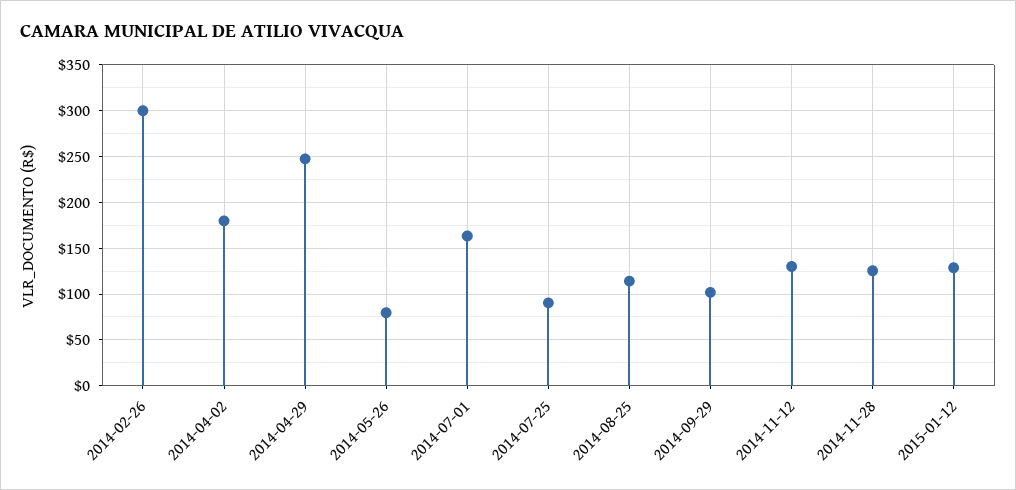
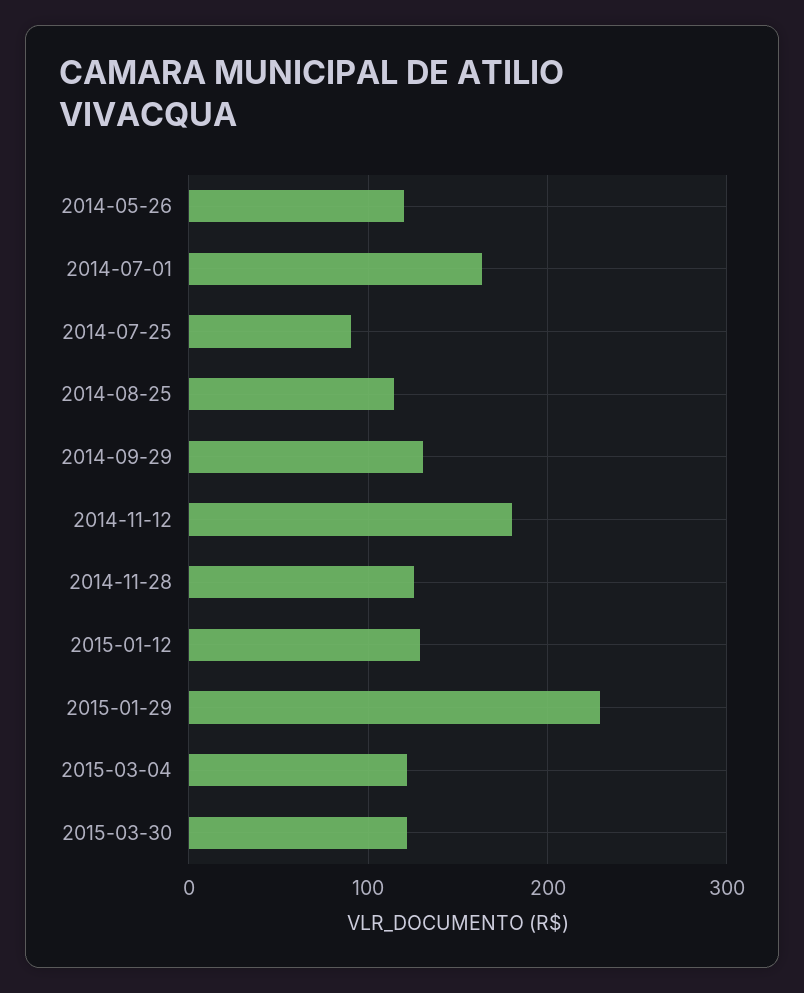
2014-02-26: 300 -> none
2014-04-02: 180 -> none
2014-04-29: 250 -> none
2014-05-26: 80 -> 120
2014-09-29: 100 -> 130
2014-11-12: 130 -> 180
2015-01-29: none -> 230
2015-03-04: none -> 120
2015-03-30: none -> 120

